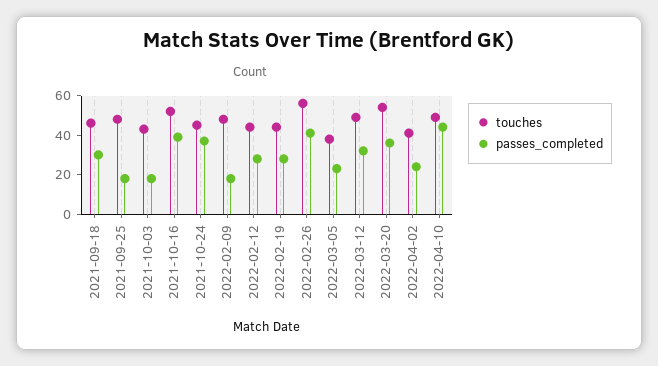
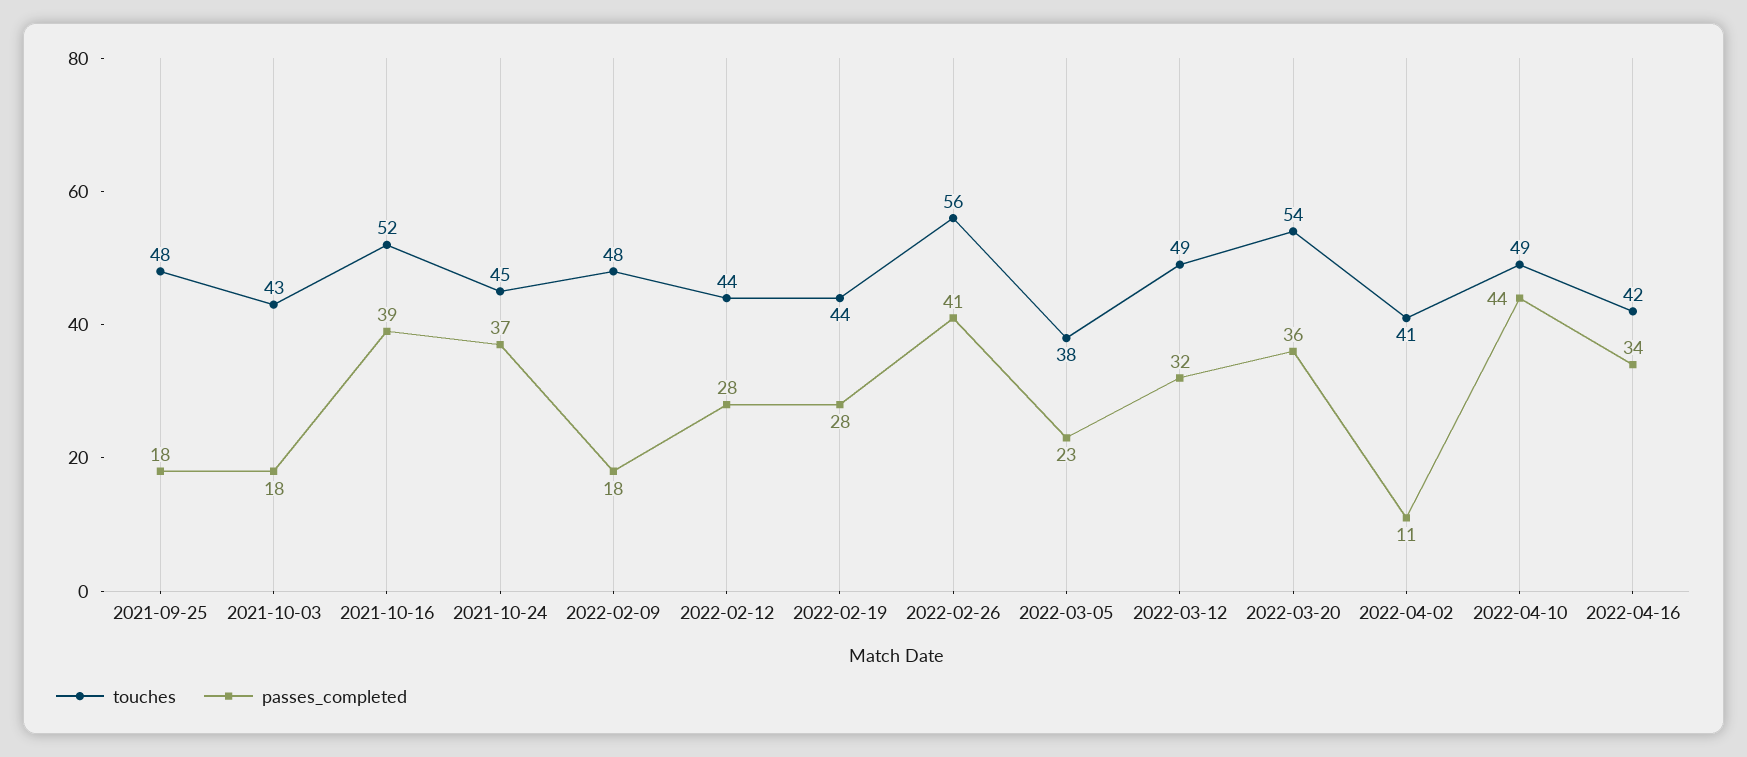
touches, 2021-09-18: 45 -> none
passes_completed, 2021-09-18: 30 -> none
passes_completed, 2022-04-02: 25 -> 11
touches, 2022-04-16: none -> 42
passes_completed, 2022-04-16: none -> 34

